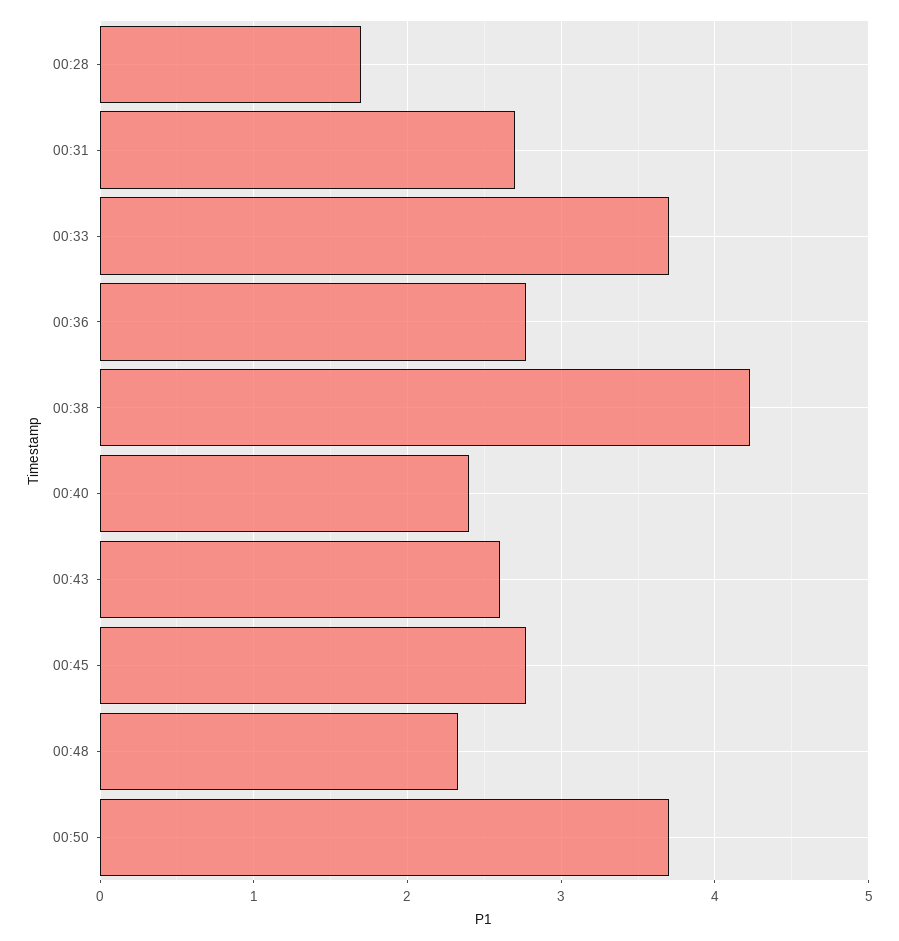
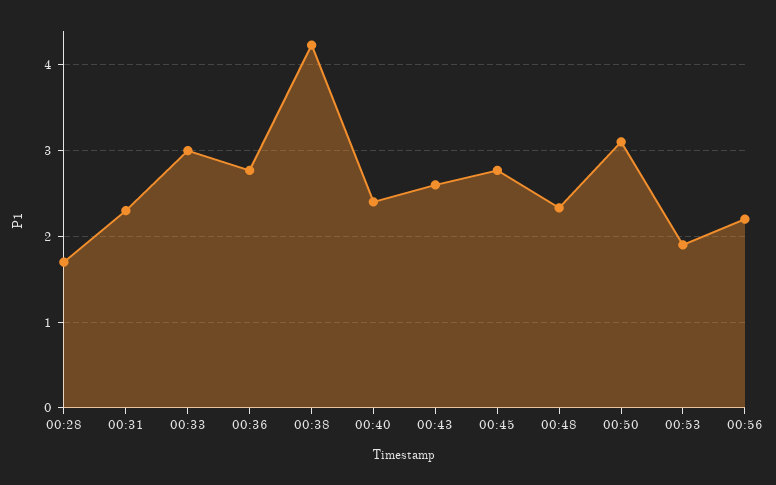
00:31: 2.7 -> 2.3
00:33: 3.7 -> 3
00:50: 3.7 -> 3.1
00:53: none -> 1.9
00:56: none -> 2.2

